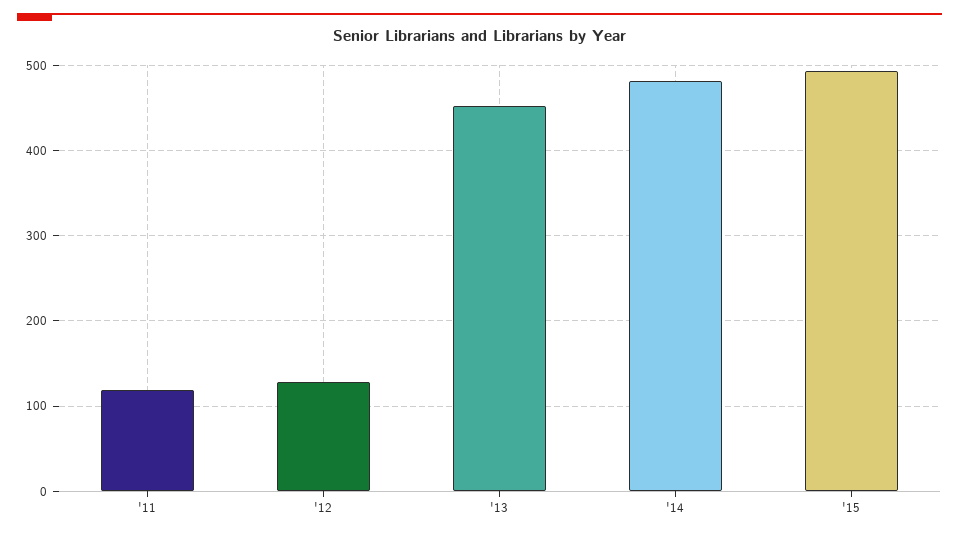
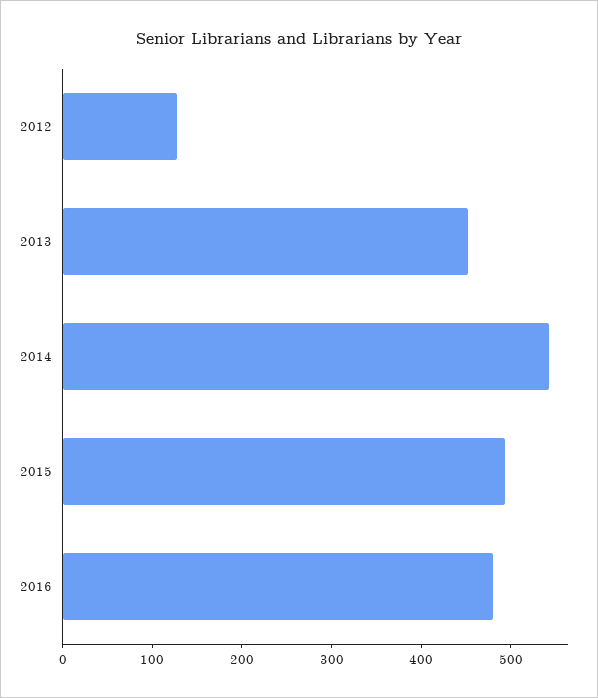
'11: 120 -> none
'14: 480 -> 540
2016: none -> 480

